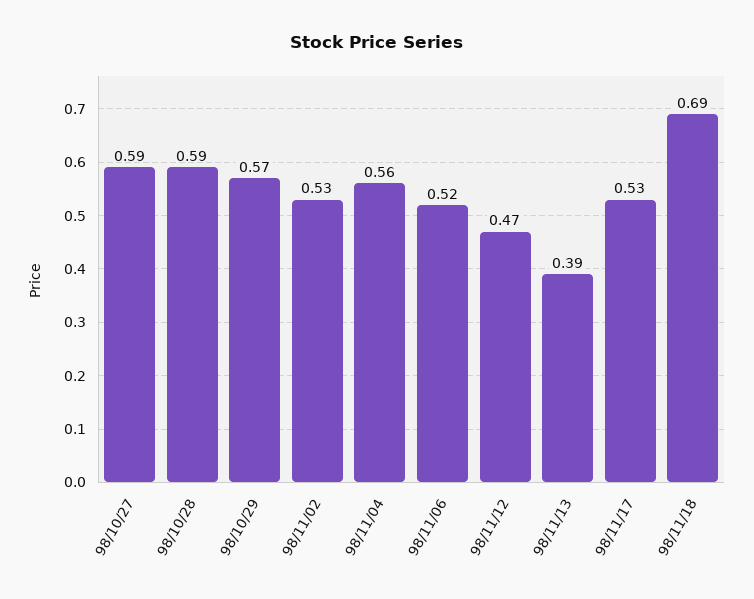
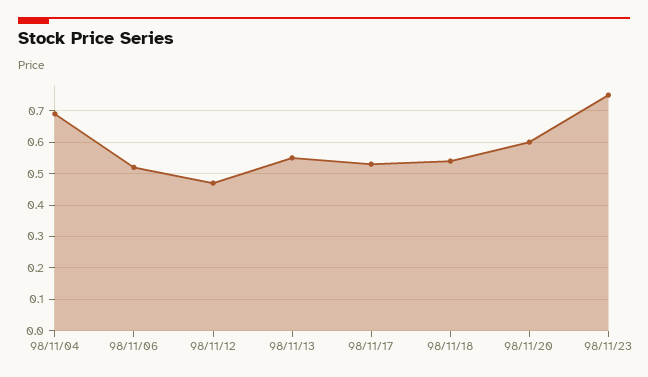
98/10/27: 0.59 -> none
98/10/28: 0.59 -> none
98/10/29: 0.57 -> none
98/11/02: 0.53 -> none
98/11/04: 0.56 -> 0.7
98/11/13: 0.39 -> 0.55
98/11/18: 0.69 -> 0.55
98/11/20: none -> 0.6
98/11/23: none -> 0.75

